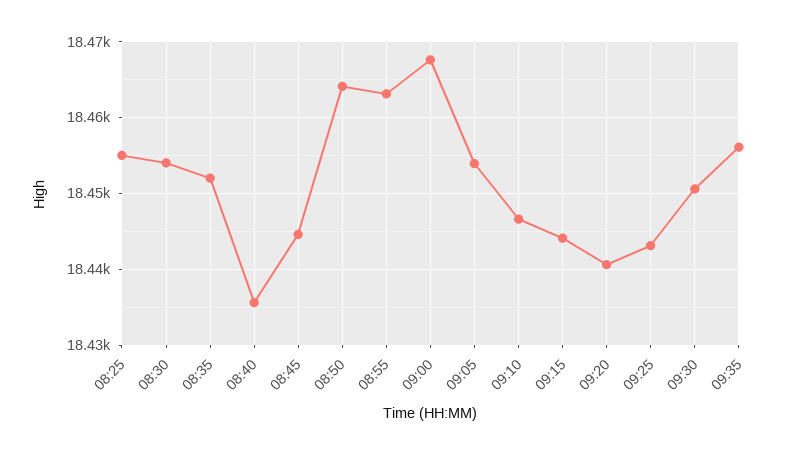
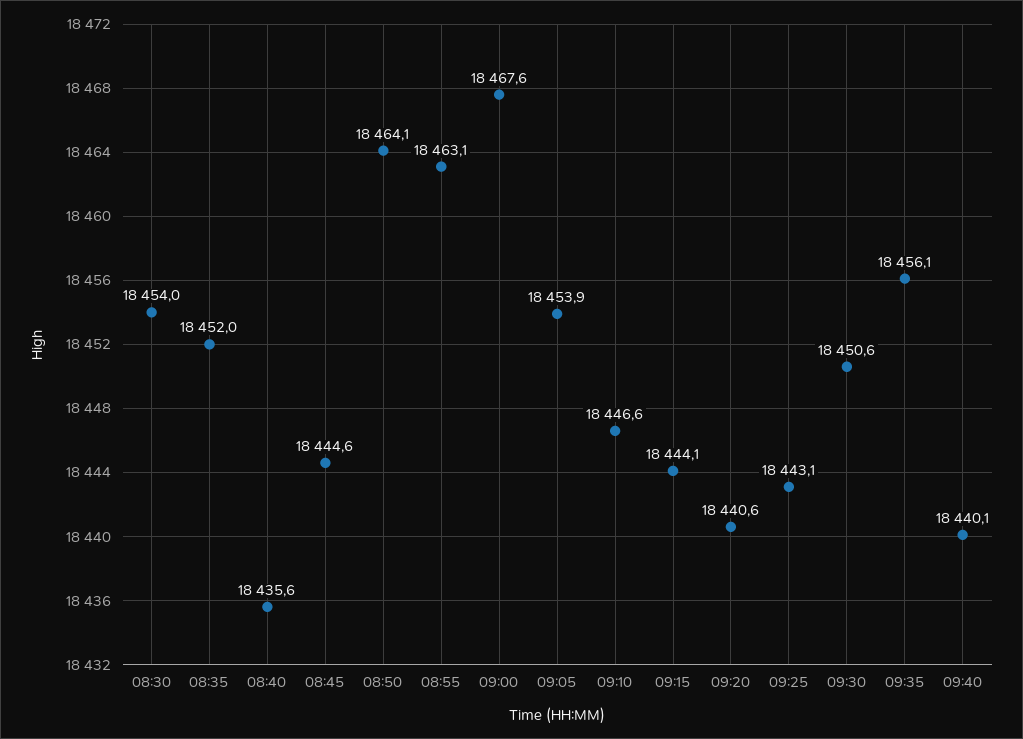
08:25: 18455 -> none
09:40: none -> 18440.1

